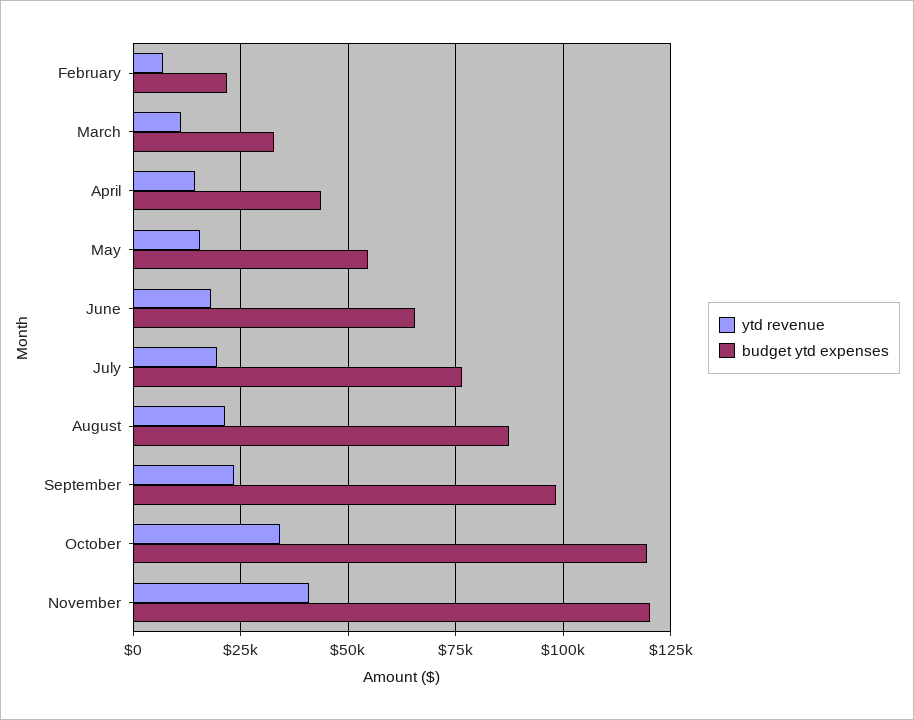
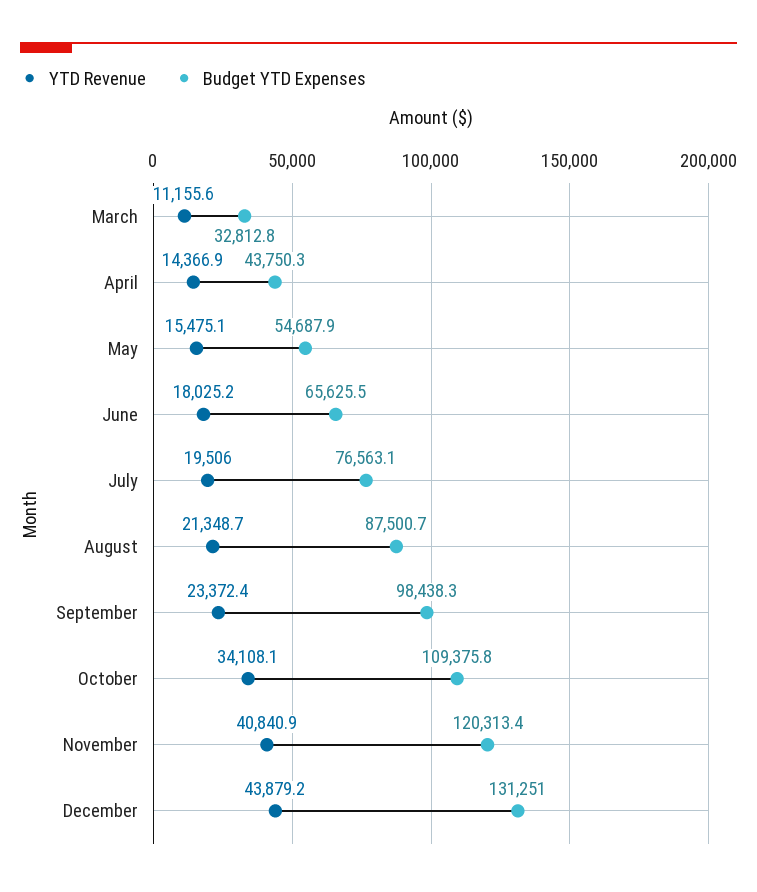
ytd revenue, February: 7500 -> none
budget ytd expenses, February: 22500 -> none
budget ytd expenses, October: 120000 -> 109375.8
ytd revenue, December: none -> 43879.2
budget ytd expenses, December: none -> 131251

